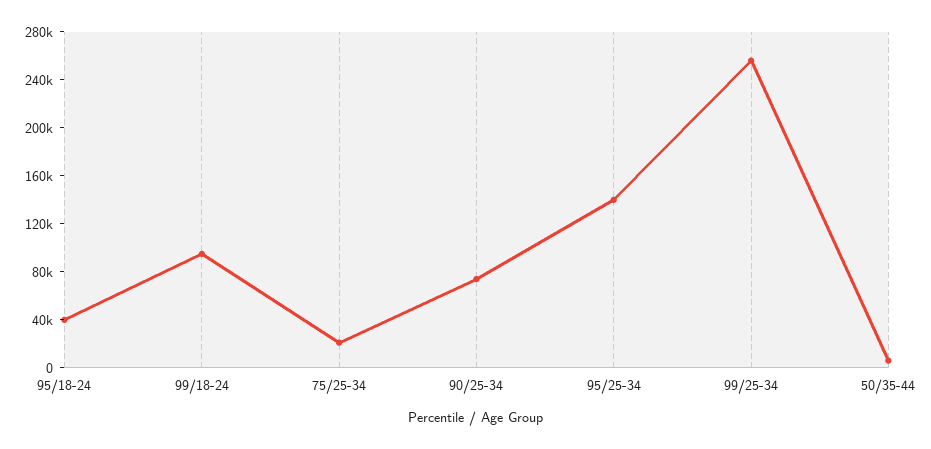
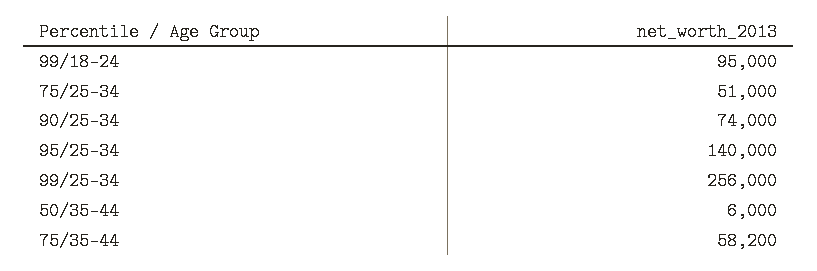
95/18-24: 40000 -> none
75/25-34: 20000 -> 51000
75/35-44: none -> 58200

